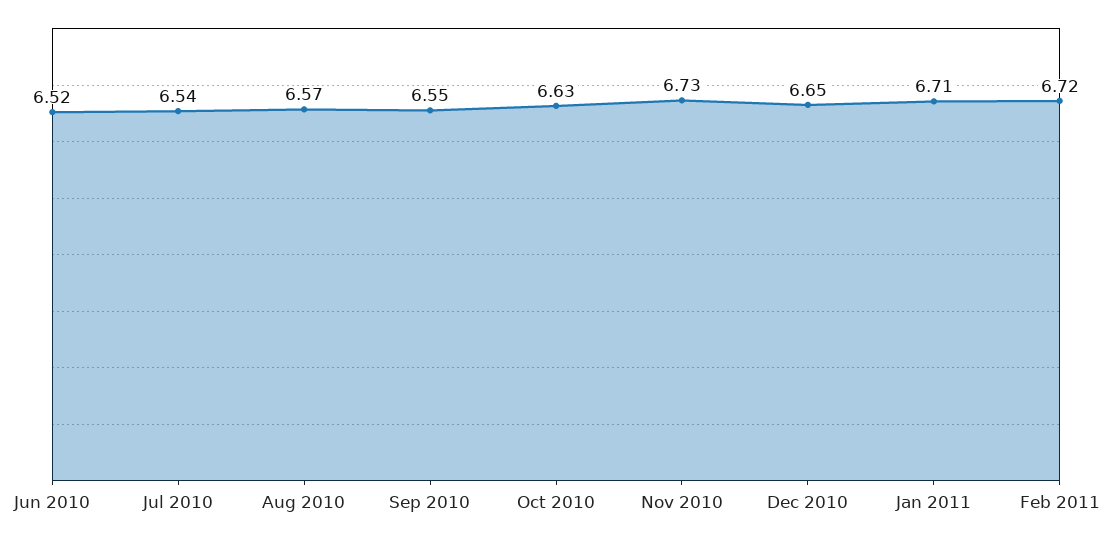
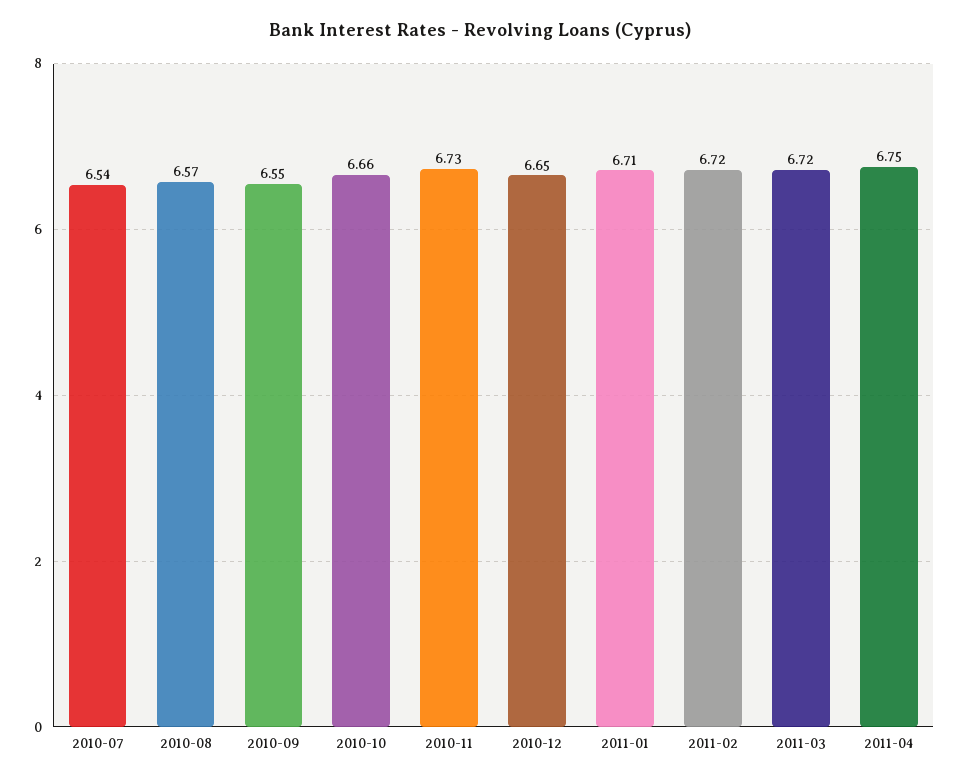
Jun 2010: 6.52 -> none
Oct 2010: 6.63 -> 6.66
2011-03: none -> 6.72
2011-04: none -> 6.75

